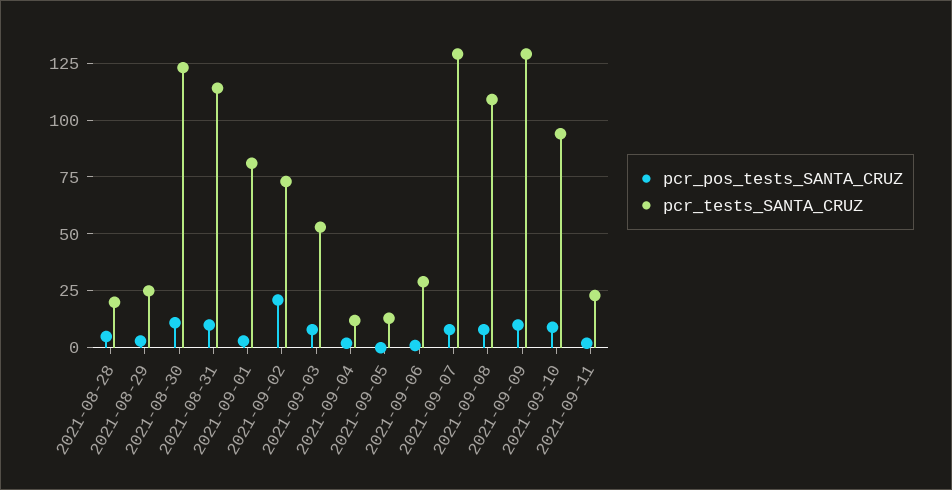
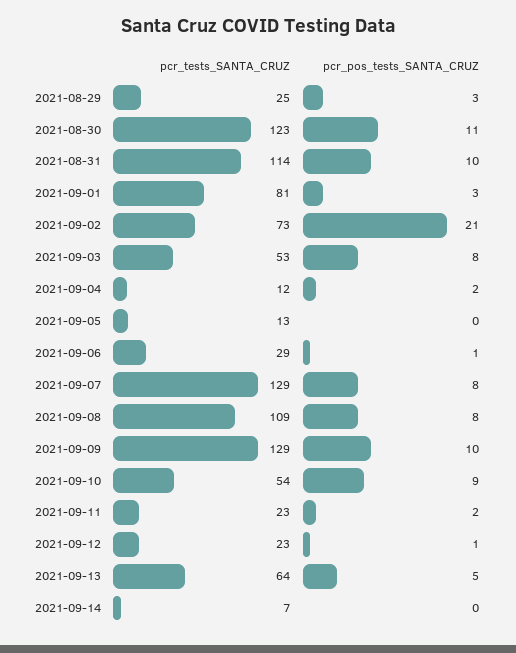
pcr_pos_tests_SANTA_CRUZ, 2021-08-28: 5 -> none
pcr_tests_SANTA_CRUZ, 2021-08-28: 20 -> none
pcr_tests_SANTA_CRUZ, 2021-09-10: 95 -> 54
pcr_tests_SANTA_CRUZ, 2021-09-12: none -> 23
pcr_pos_tests_SANTA_CRUZ, 2021-09-12: none -> 1
pcr_tests_SANTA_CRUZ, 2021-09-13: none -> 64
pcr_pos_tests_SANTA_CRUZ, 2021-09-13: none -> 5
pcr_tests_SANTA_CRUZ, 2021-09-14: none -> 7
pcr_pos_tests_SANTA_CRUZ, 2021-09-14: none -> 0

